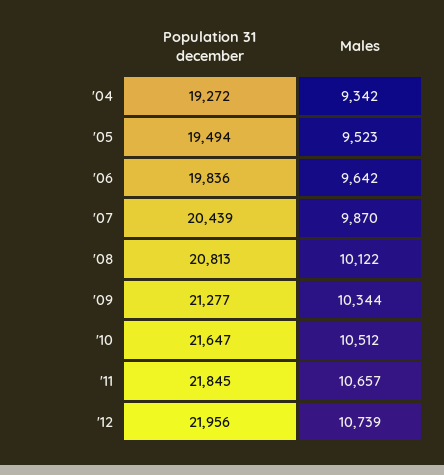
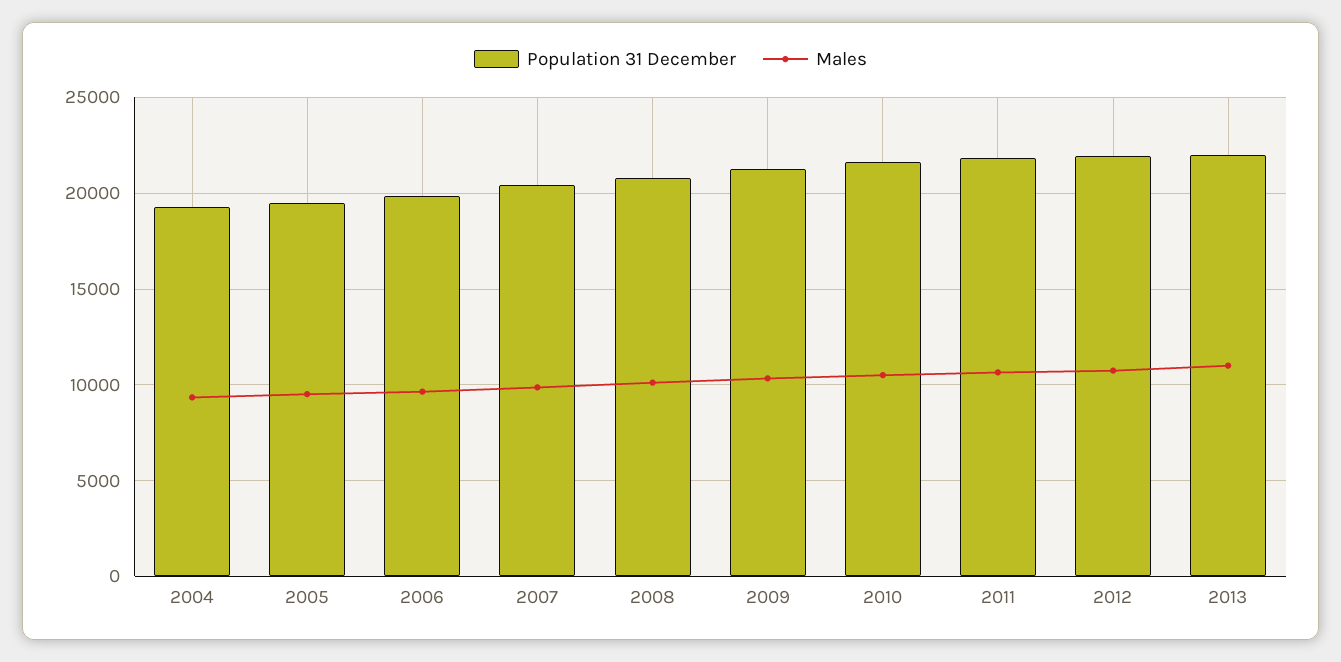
Population 31 december, 2013: none -> 22000
Males, 2013: none -> 11000

